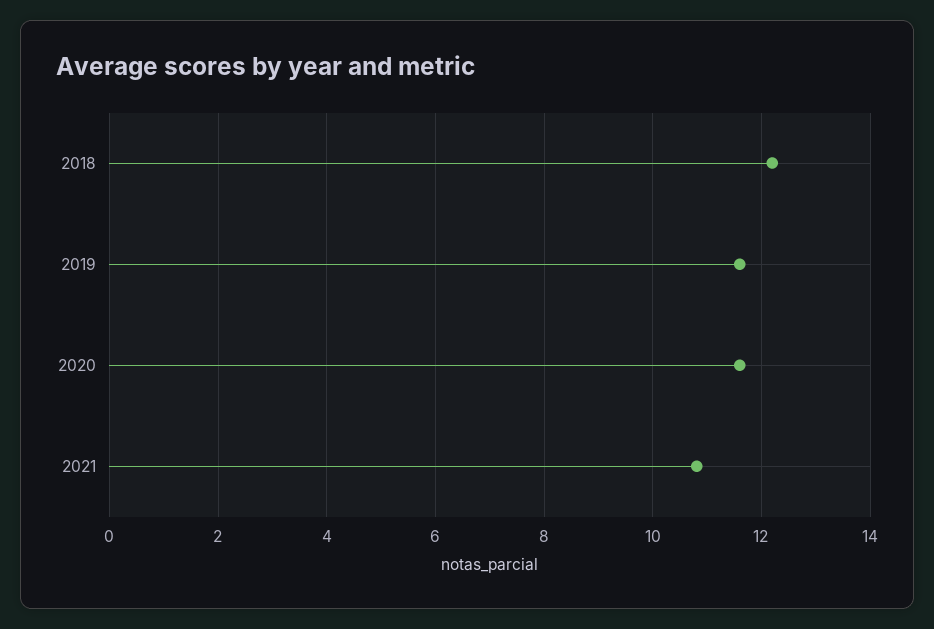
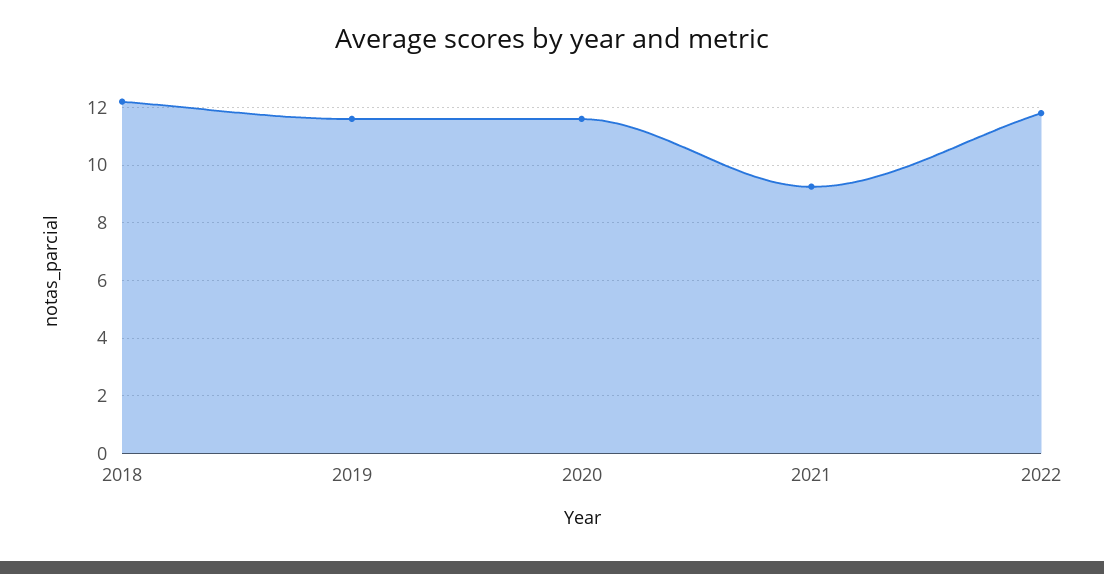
2021: 10.8 -> 9.25
2022: none -> 11.75

